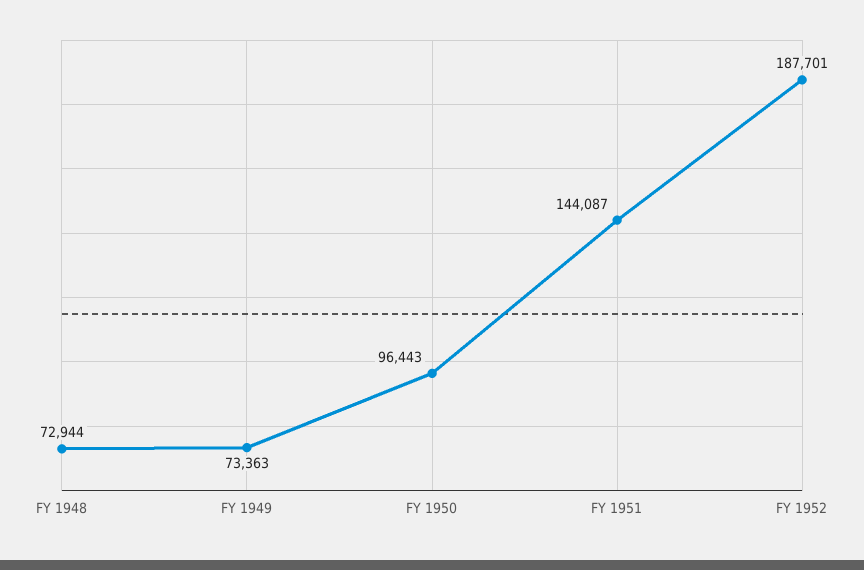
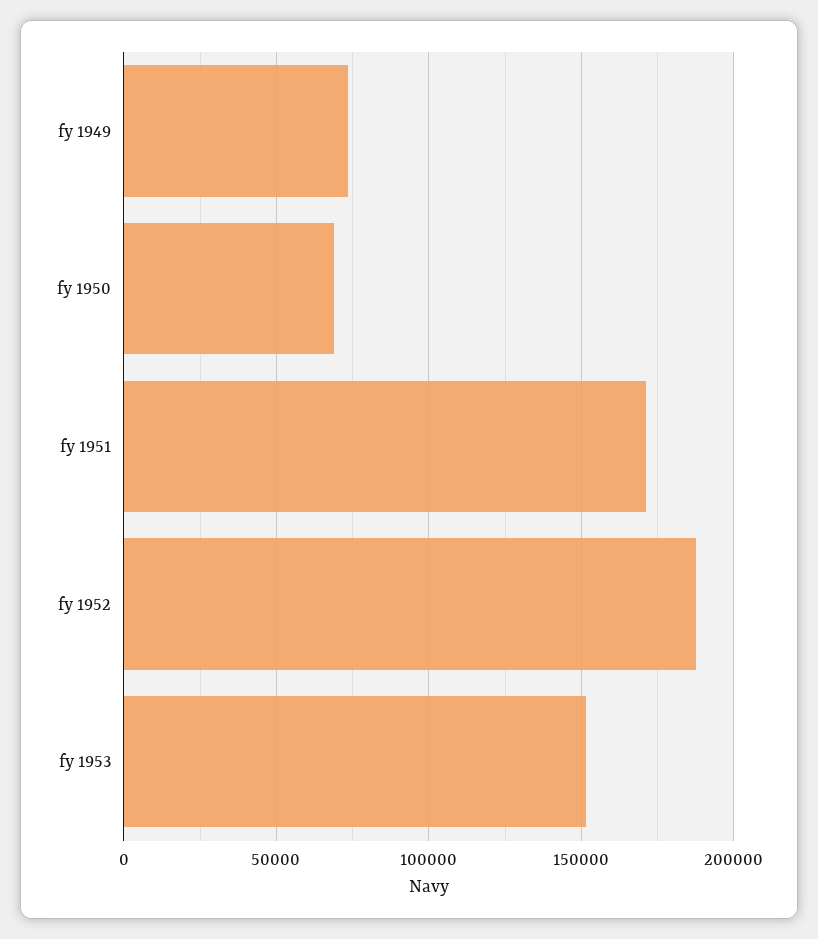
FY 1948: 72944 -> none
FY 1950: 96443 -> 70000
FY 1951: 144087 -> 170000
fy 1953: none -> 150000

